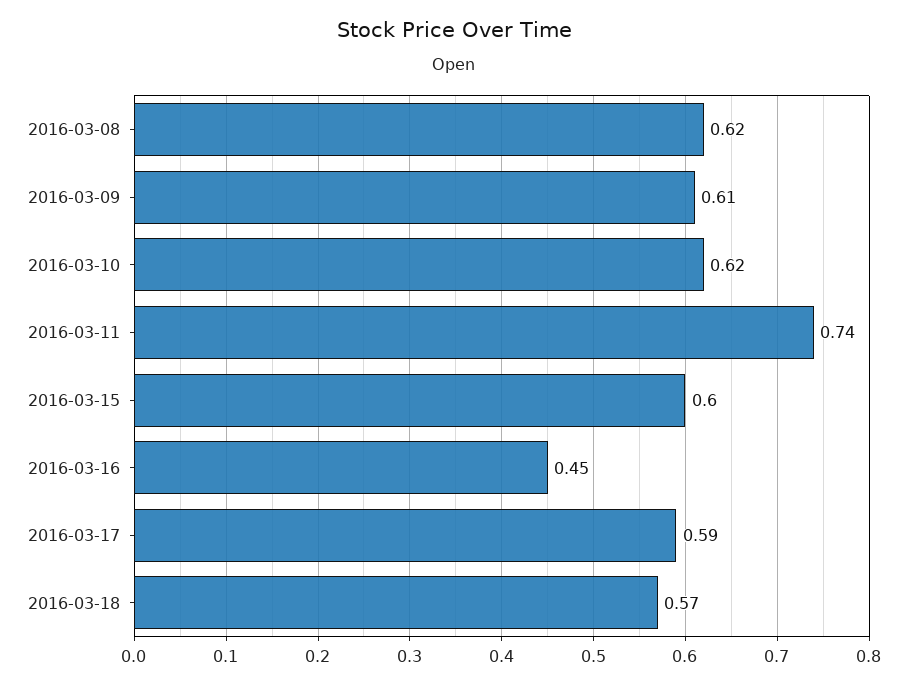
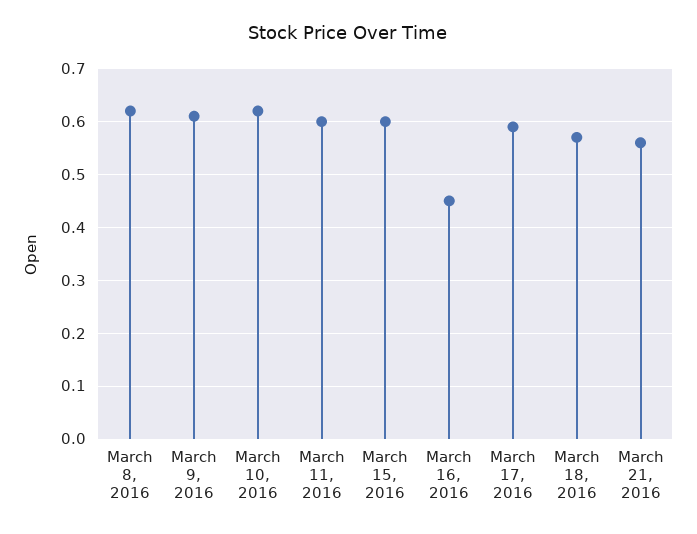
2016-03-11: 0.74 -> 0.6
March 21, 2016: none -> 0.55

